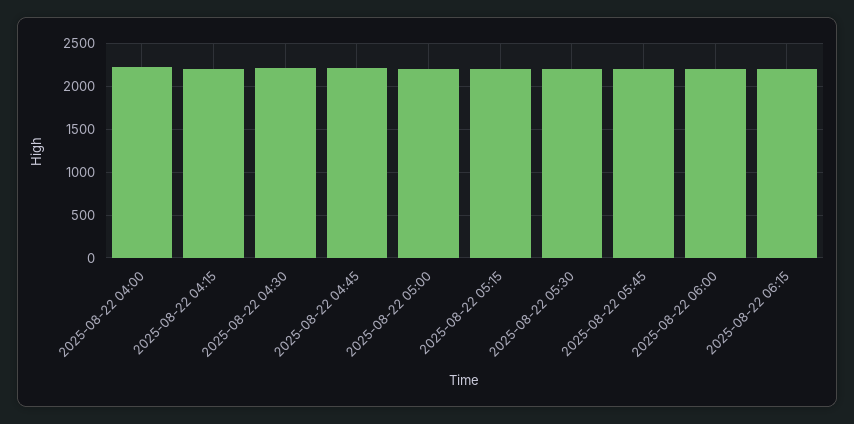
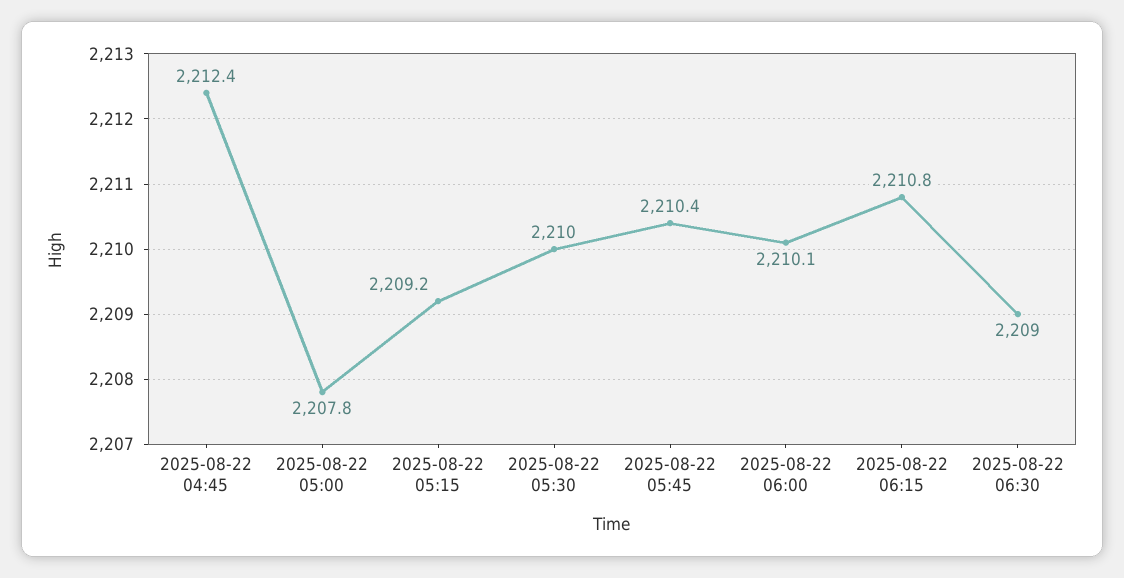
2025-08-22 04:00: 2200 -> none
2025-08-22 04:15: 2200 -> none
2025-08-22 04:30: 2200 -> none
2025-08-22 06:30: none -> 2209

